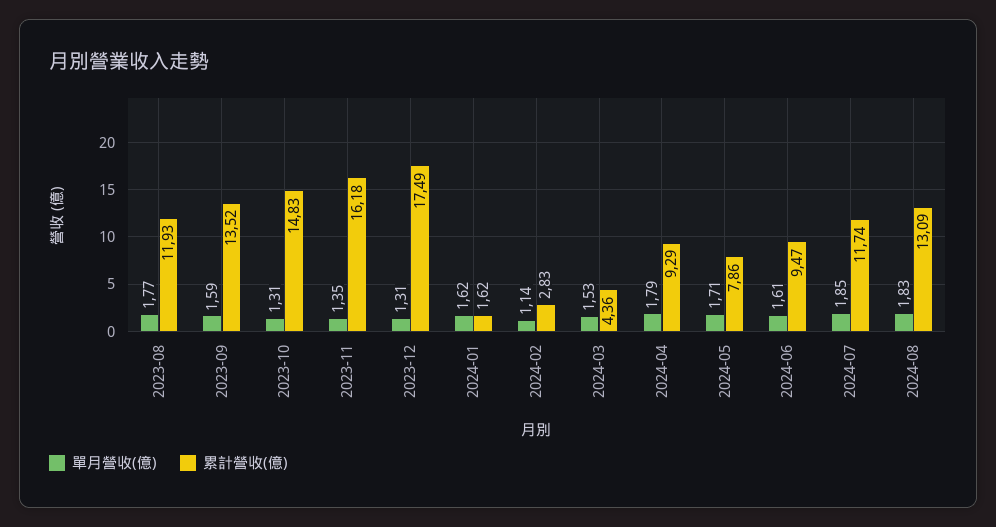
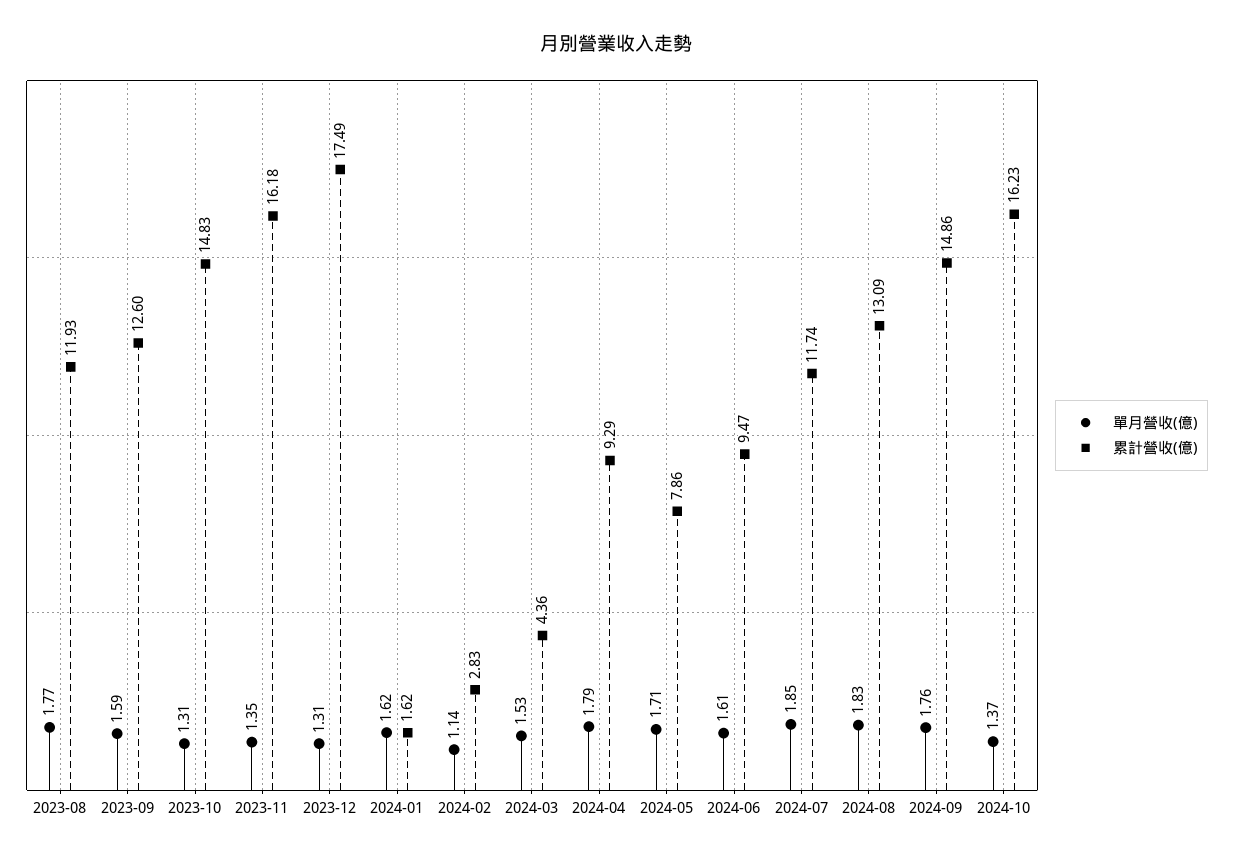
累計營收(億), 2023-09: 13.52 -> 12.6
單月營收(億), 2024-09: none -> 1.76
累計營收(億), 2024-09: none -> 14.86
單月營收(億), 2024-10: none -> 1.37
累計營收(億), 2024-10: none -> 16.23

